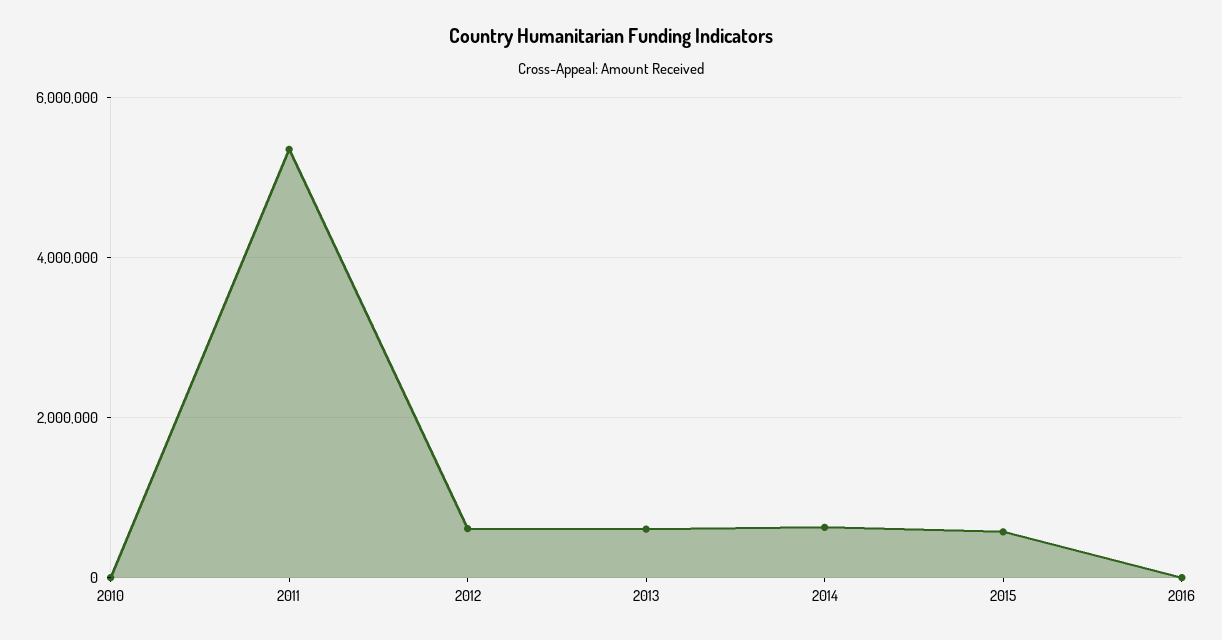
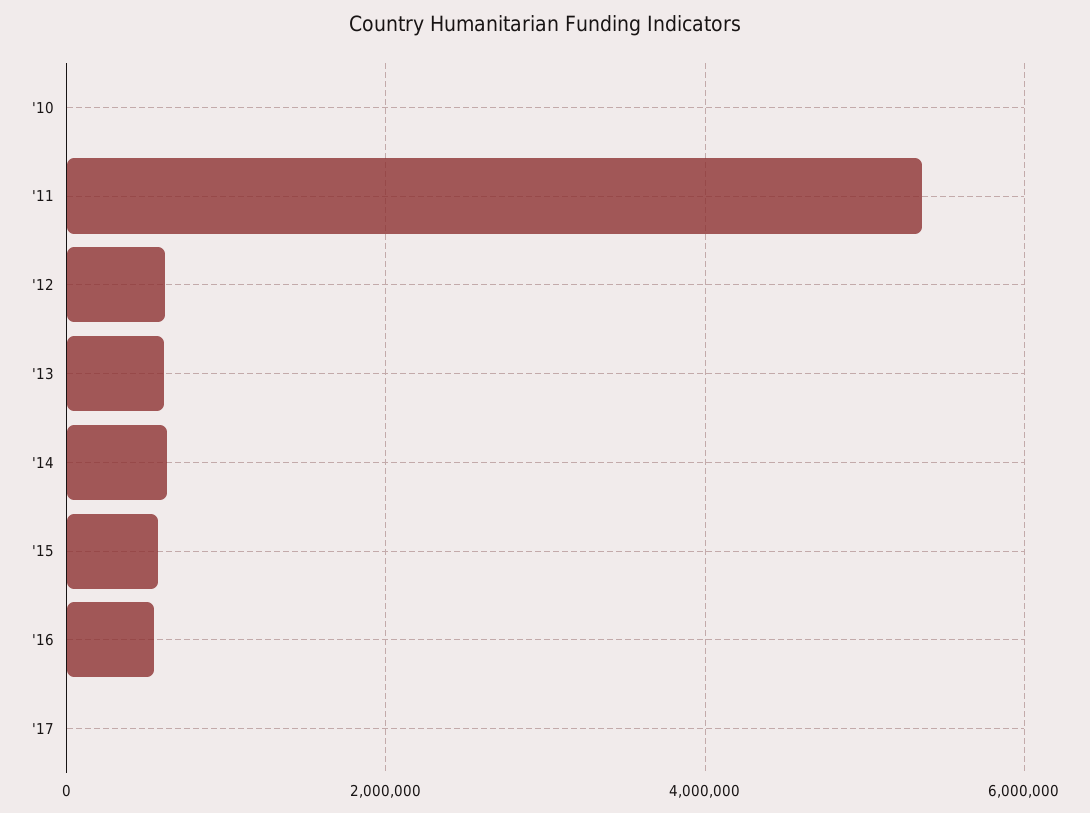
2016: 0 -> 600000
'17: none -> 0

